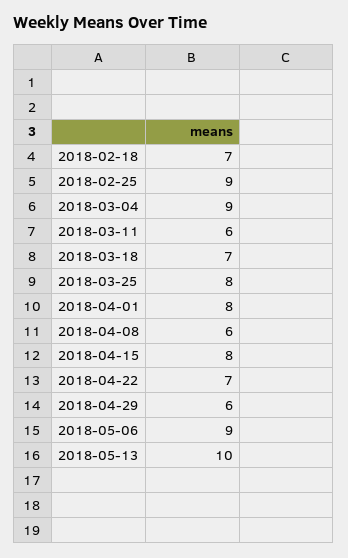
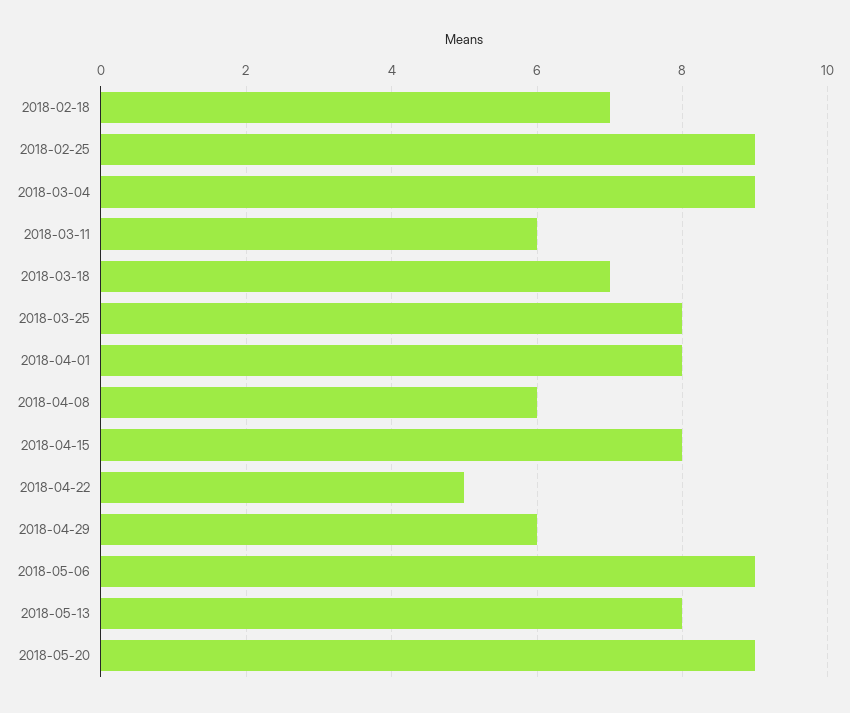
2018-04-22: 7 -> 5
2018-05-13: 10 -> 8
2018-05-20: none -> 9

